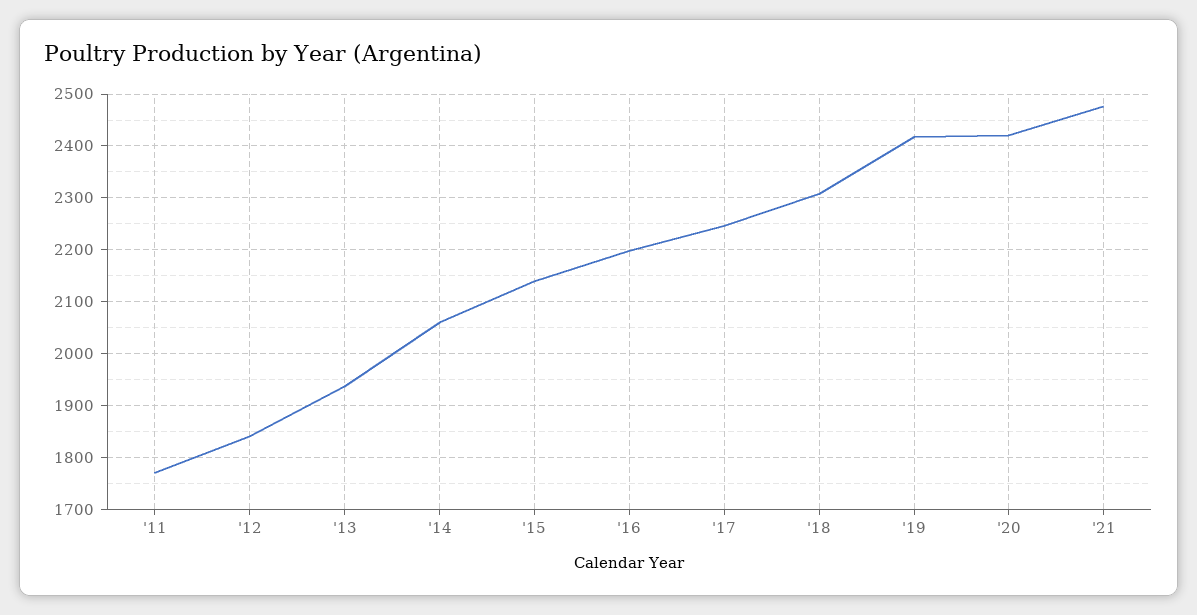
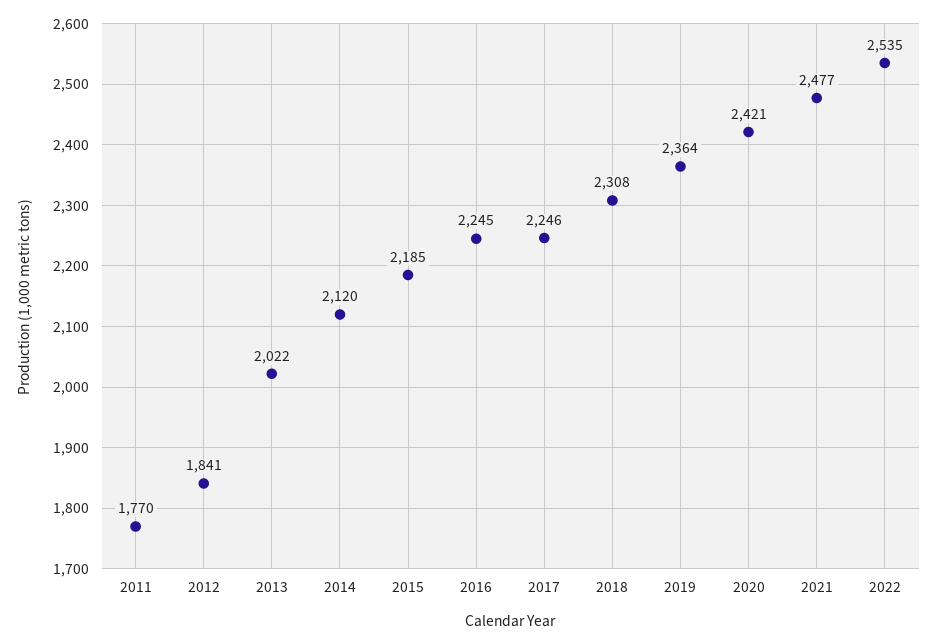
'13: 1940 -> 2022
'14: 2060 -> 2120
'15: 2140 -> 2185
'16: 2200 -> 2245
'19: 2420 -> 2364
2022: none -> 2535

